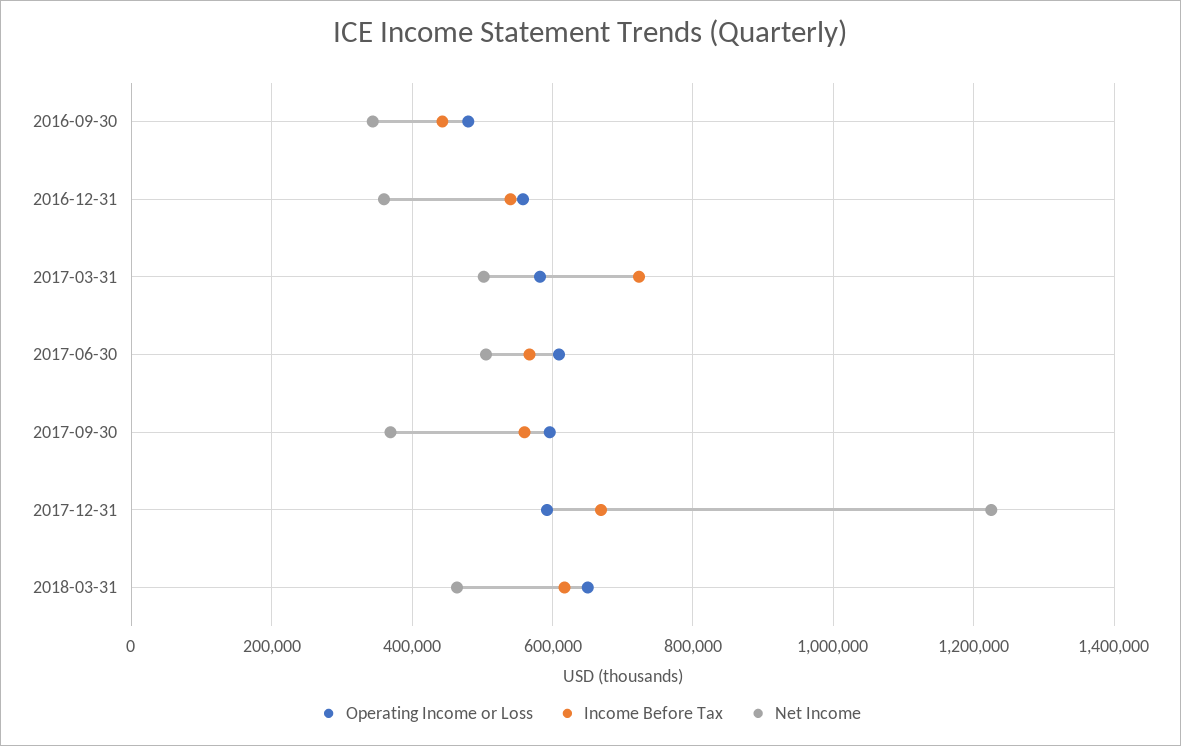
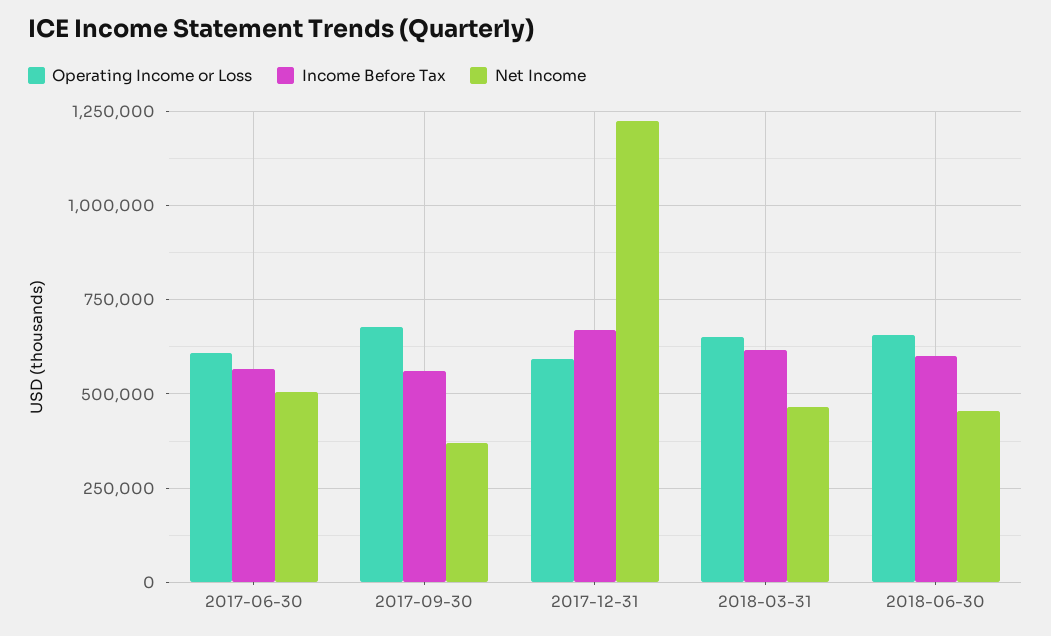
Operating Income or Loss, 2016-09-30: 480000 -> none
Income Before Tax, 2016-09-30: 440000 -> none
Net Income, 2016-09-30: 340000 -> none
Operating Income or Loss, 2016-12-31: 560000 -> none
Income Before Tax, 2016-12-31: 540000 -> none
Net Income, 2016-12-31: 360000 -> none
Operating Income or Loss, 2017-03-31: 580000 -> none
Income Before Tax, 2017-03-31: 720000 -> none
Net Income, 2017-03-31: 500000 -> none
Operating Income or Loss, 2017-09-30: 600000 -> 675000
Operating Income or Loss, 2018-06-30: none -> 650000
Income Before Tax, 2018-06-30: none -> 600000
Net Income, 2018-06-30: none -> 450000

